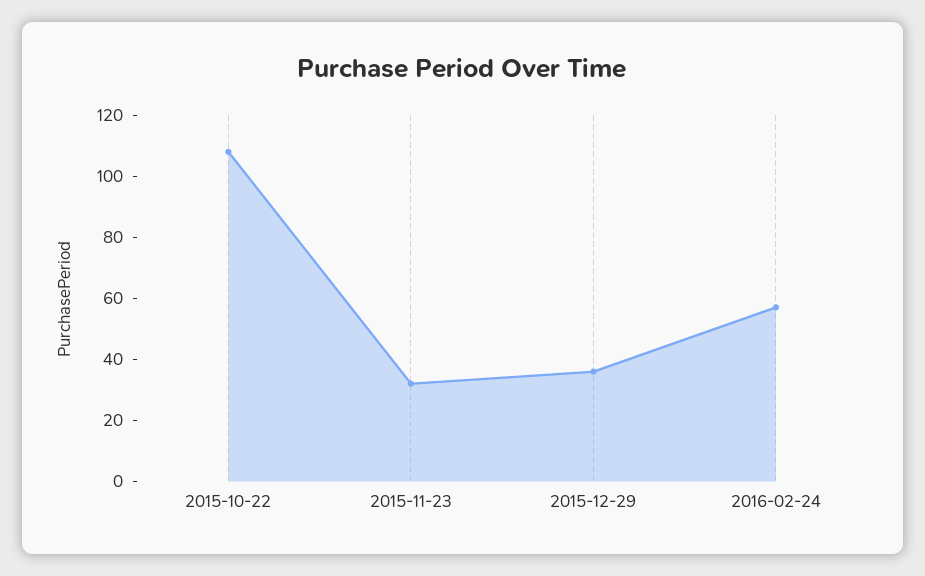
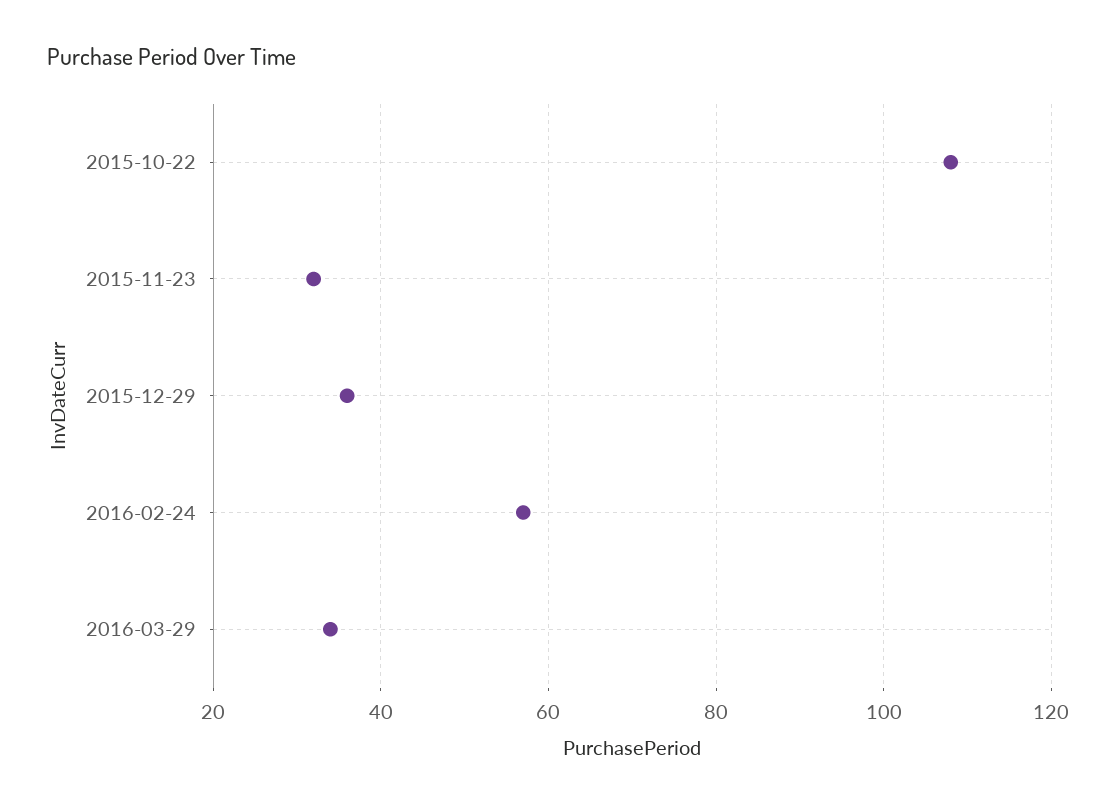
2016-03-29: none -> 35

